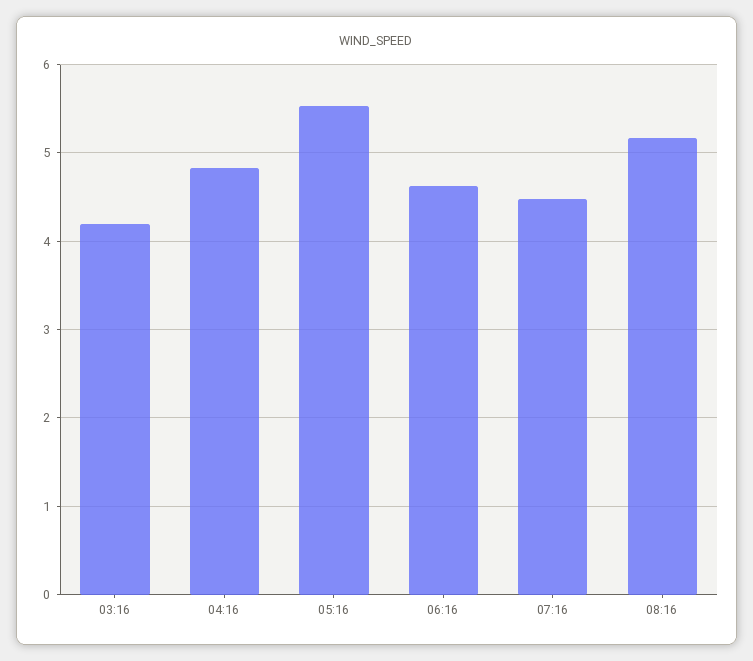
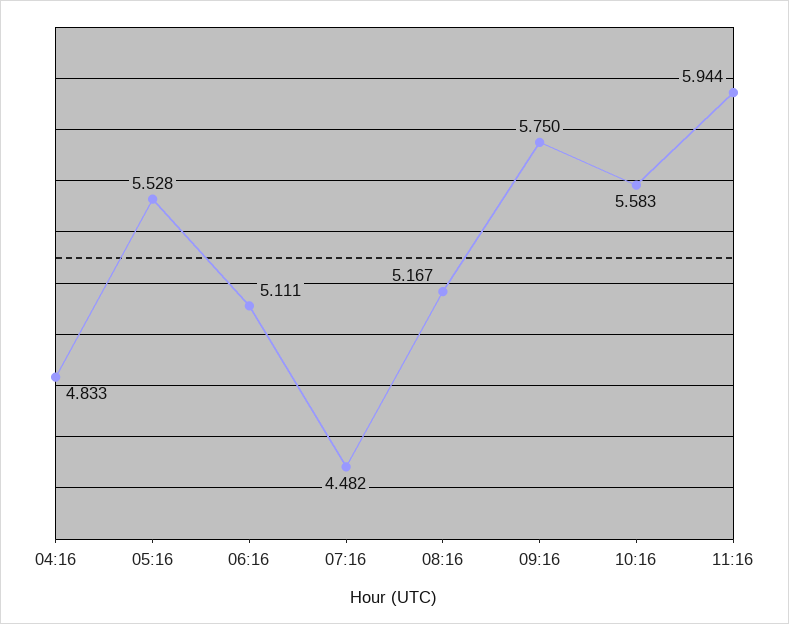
03:16: 4.2 -> none
06:16: 4.6 -> 5.111
09:16: none -> 5.75
10:16: none -> 5.583
11:16: none -> 5.944

